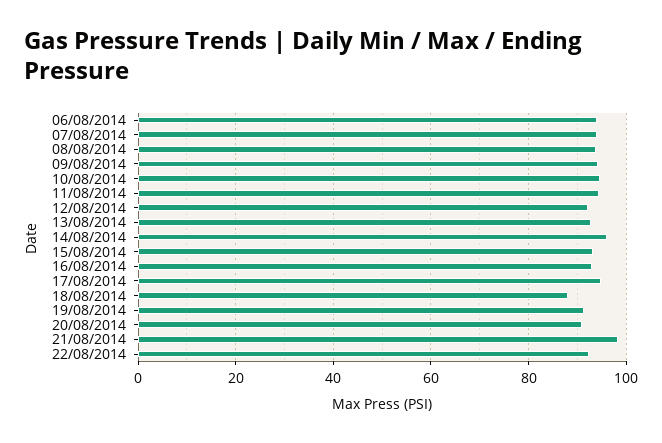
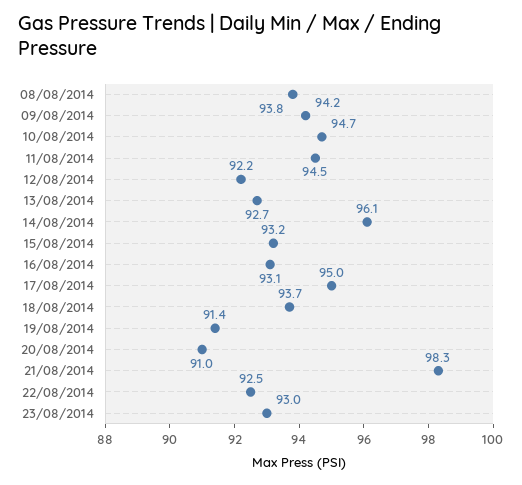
06/08/2014: 94 -> none
07/08/2014: 94 -> none
18/08/2014: 88 -> 93.7
23/08/2014: none -> 93

